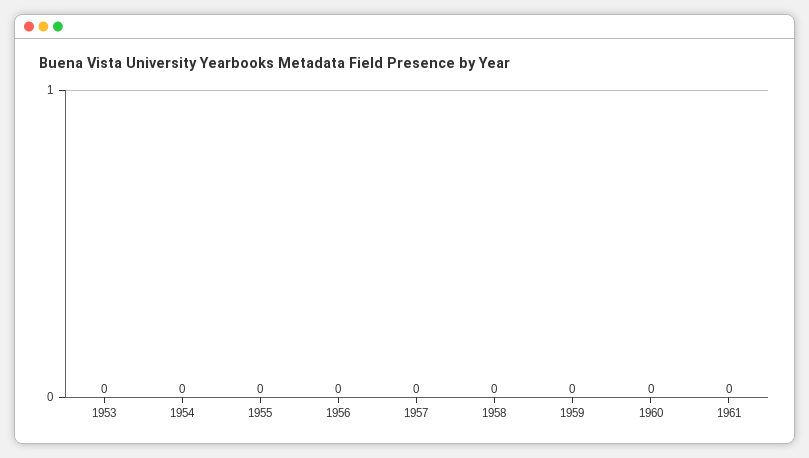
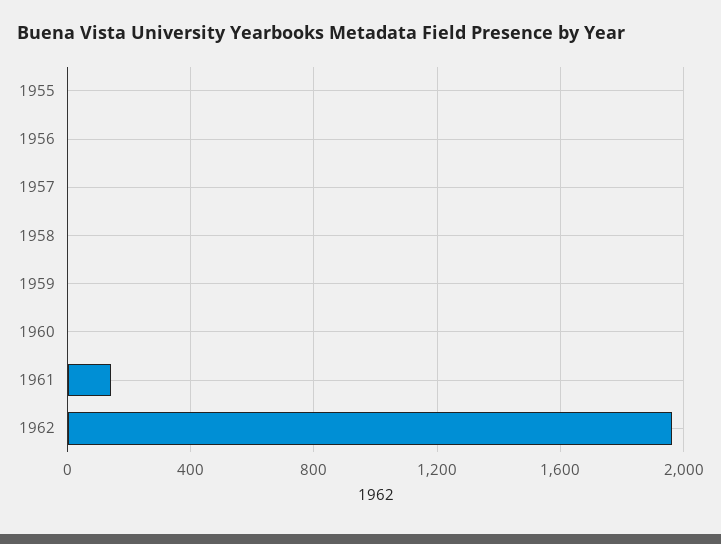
1953: 0 -> none
1954: 0 -> none
1961: 0 -> 150
1962: none -> 1950

